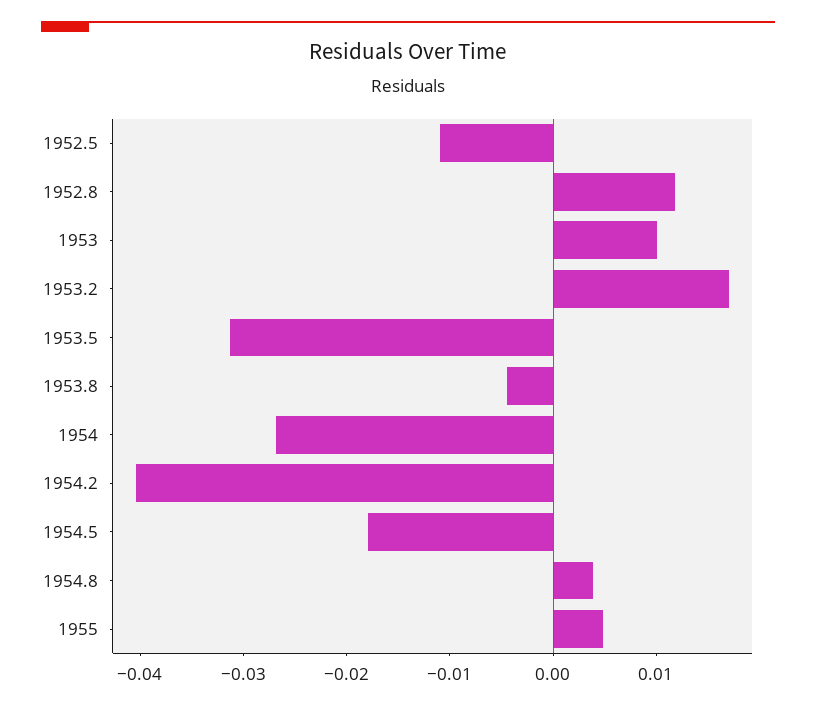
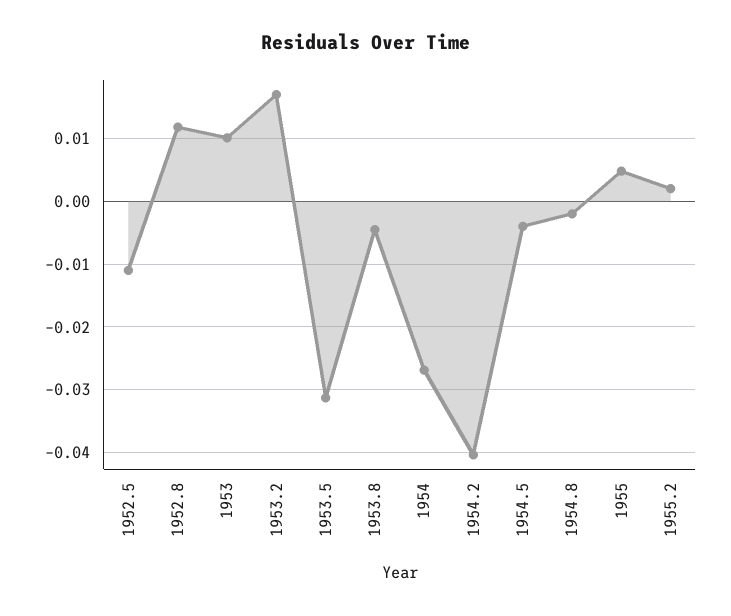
1954.5: -0.018 -> -0.004
1954.8: 0.004 -> -0.002
1955.2: none -> 0.002

